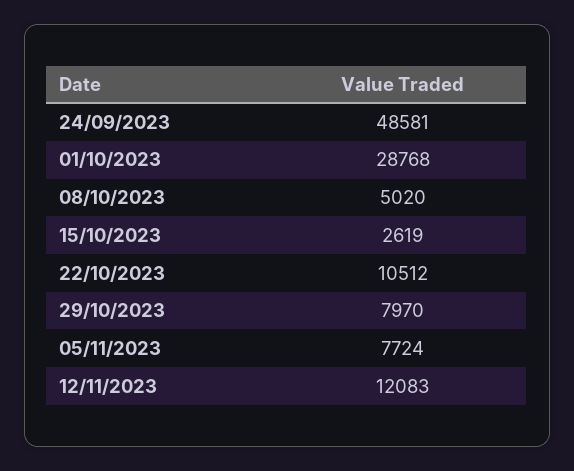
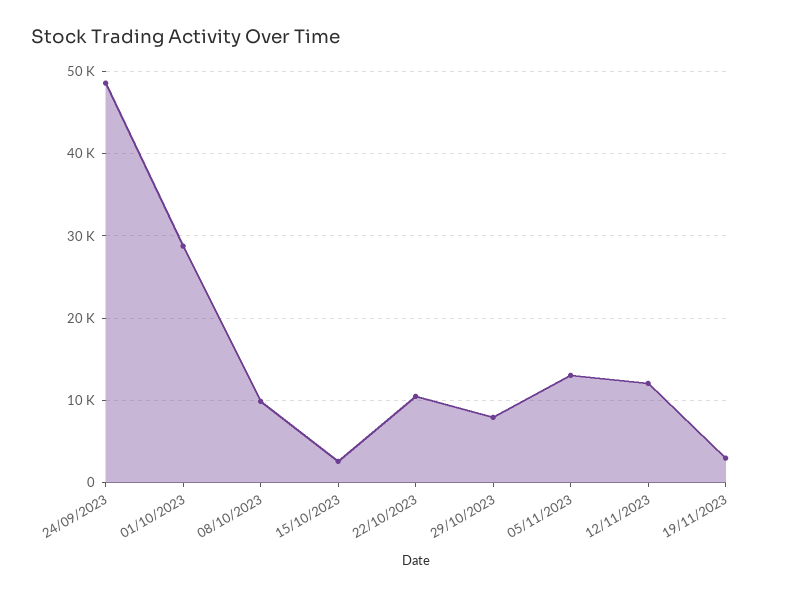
08/10/2023: 5020 -> 10000
05/11/2023: 7724 -> 13000
19/11/2023: none -> 3000

